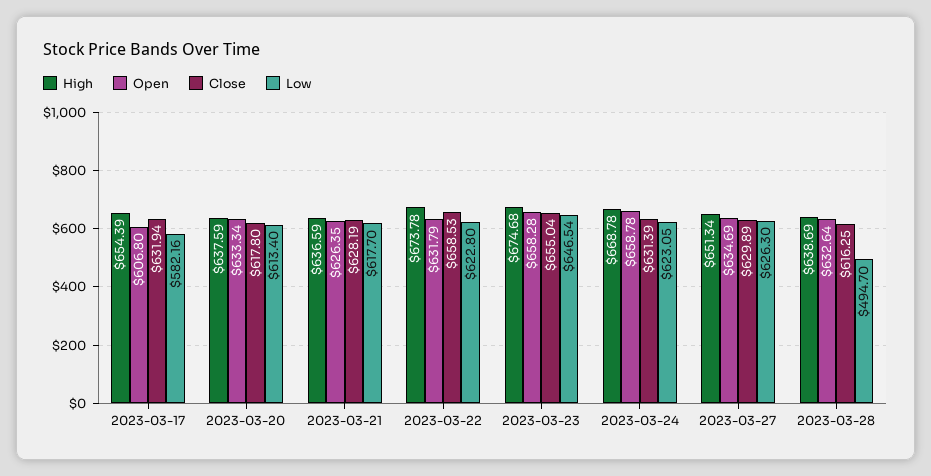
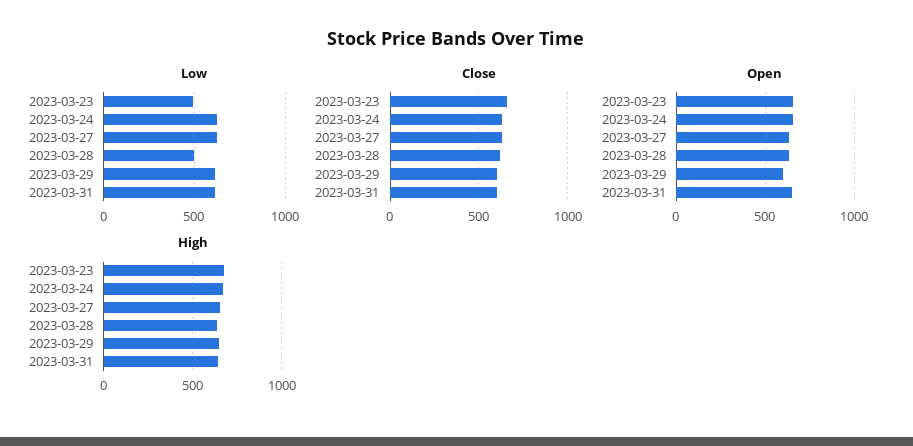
High, 2023-03-17: 654.39 -> none
Open, 2023-03-17: 606.8 -> none
Close, 2023-03-17: 631.94 -> none
Low, 2023-03-17: 582.16 -> none
High, 2023-03-20: 637.59 -> none
Open, 2023-03-20: 633.34 -> none
Close, 2023-03-20: 617.8 -> none
Low, 2023-03-20: 613.4 -> none
High, 2023-03-21: 636.59 -> none
Open, 2023-03-21: 626.35 -> none
Close, 2023-03-21: 628.19 -> none
Low, 2023-03-21: 617.7 -> none
High, 2023-03-22: 673.78 -> none
Open, 2023-03-22: 631.79 -> none
Close, 2023-03-22: 658.53 -> none
Low, 2023-03-22: 622.8 -> none
Low, 2023-03-23: 646.54 -> 500
Low, 2023-03-29: none -> 600
Low, 2023-03-31: none -> 600
Close, 2023-03-29: none -> 600
Close, 2023-03-31: none -> 600
Open, 2023-03-29: none -> 600
Open, 2023-03-31: none -> 650
High, 2023-03-29: none -> 650
High, 2023-03-31: none -> 650

